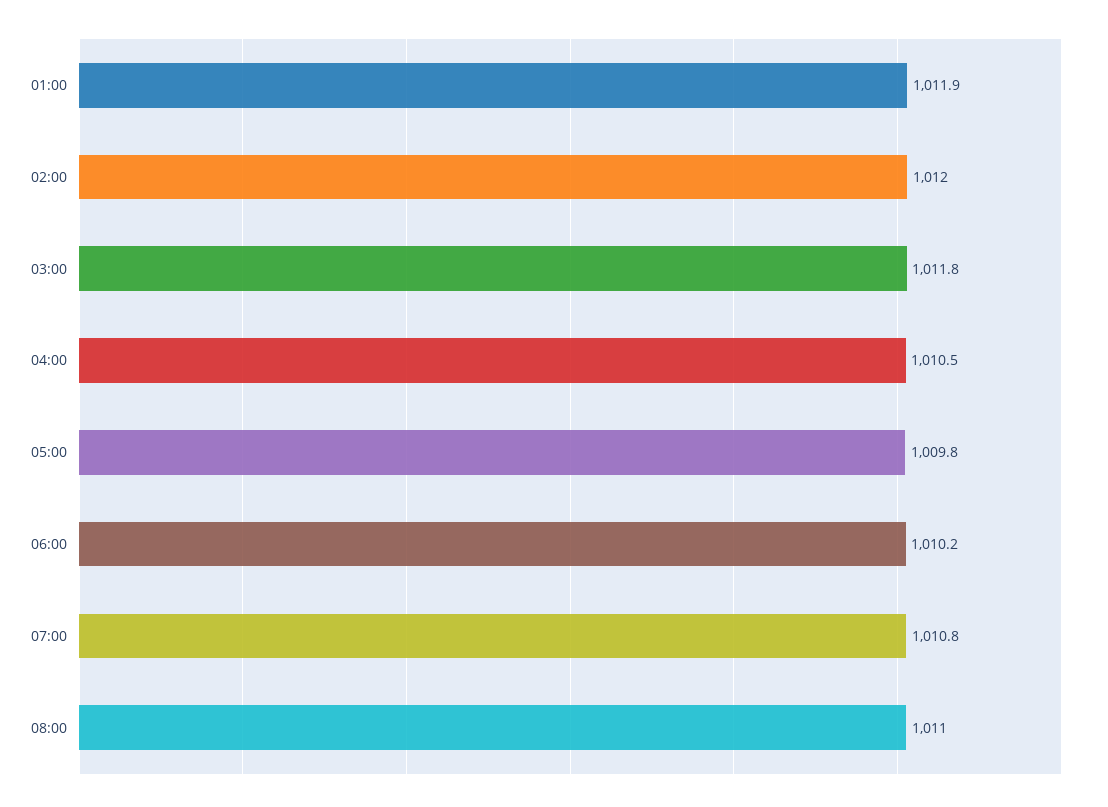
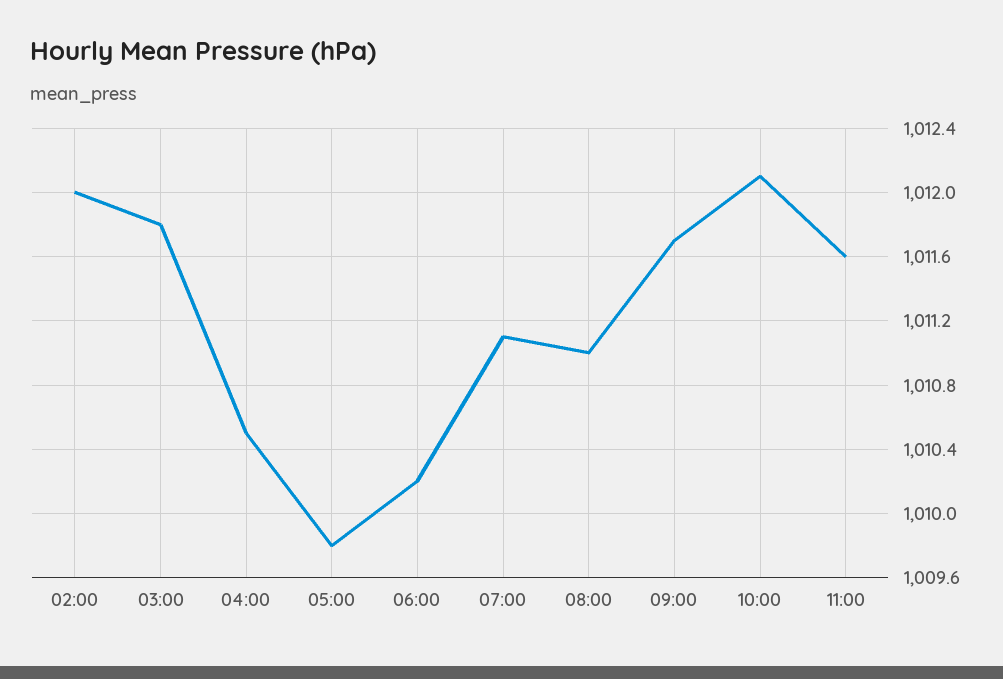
01:00: 1011.9 -> none
07:00: 1010.8 -> 1011.1
09:00: none -> 1011.7
10:00: none -> 1012.1
11:00: none -> 1011.6

